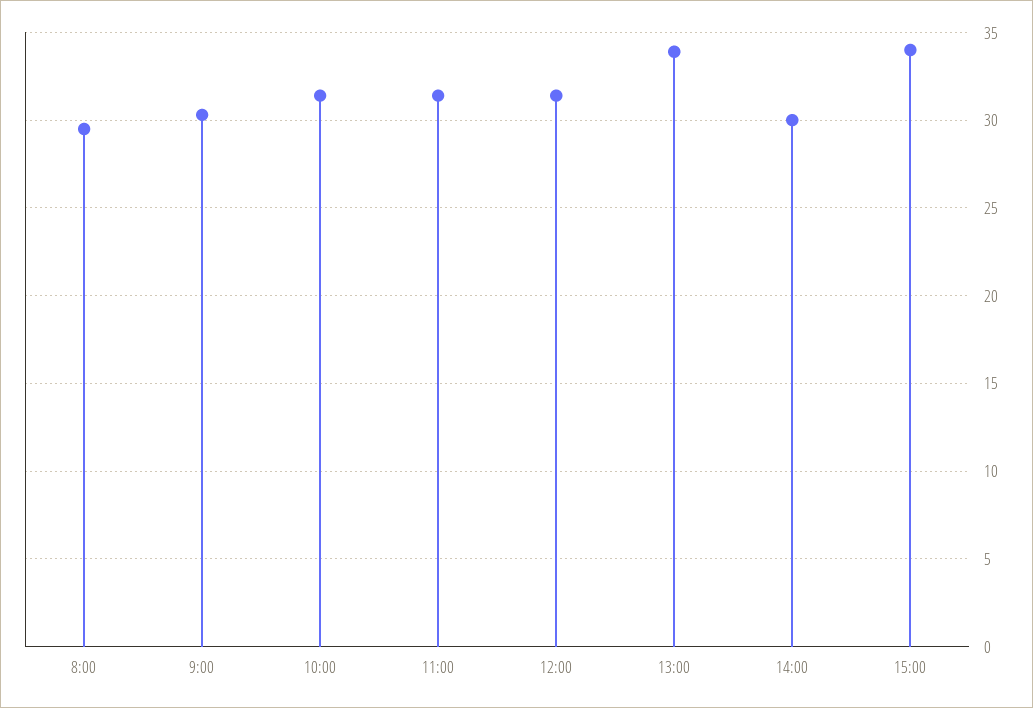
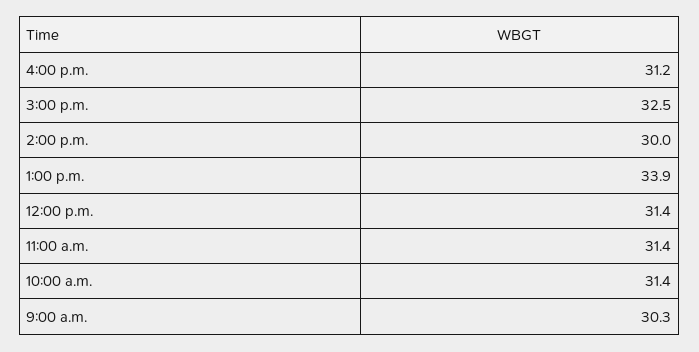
8:00: 29.5 -> none
15:00: 34 -> 32.5
4:00 p.m.: none -> 31.2

